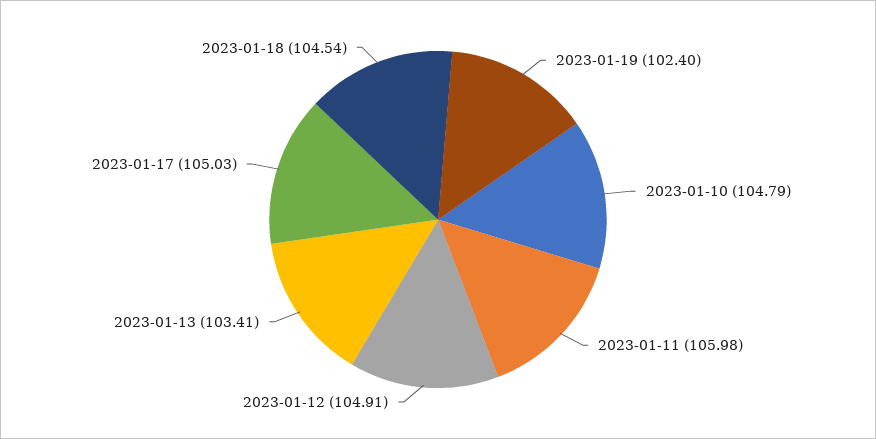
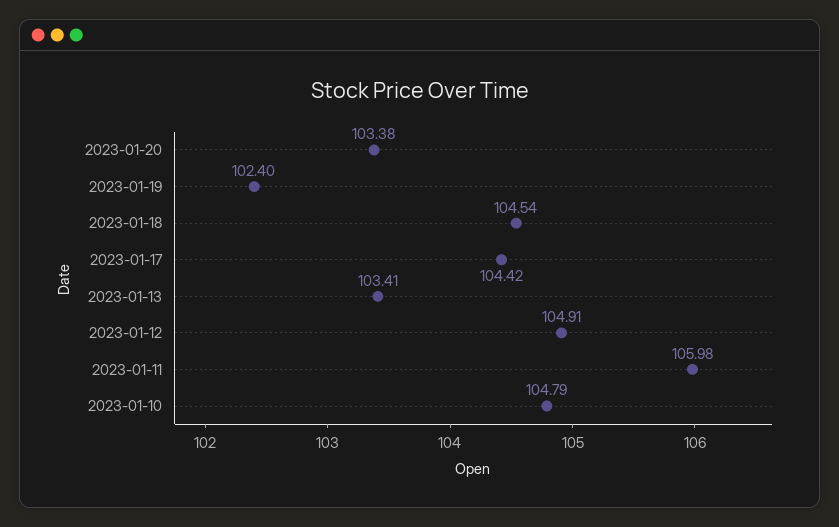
2023-01-17: 105.03 -> 104.42
2023-01-20: none -> 103.38

